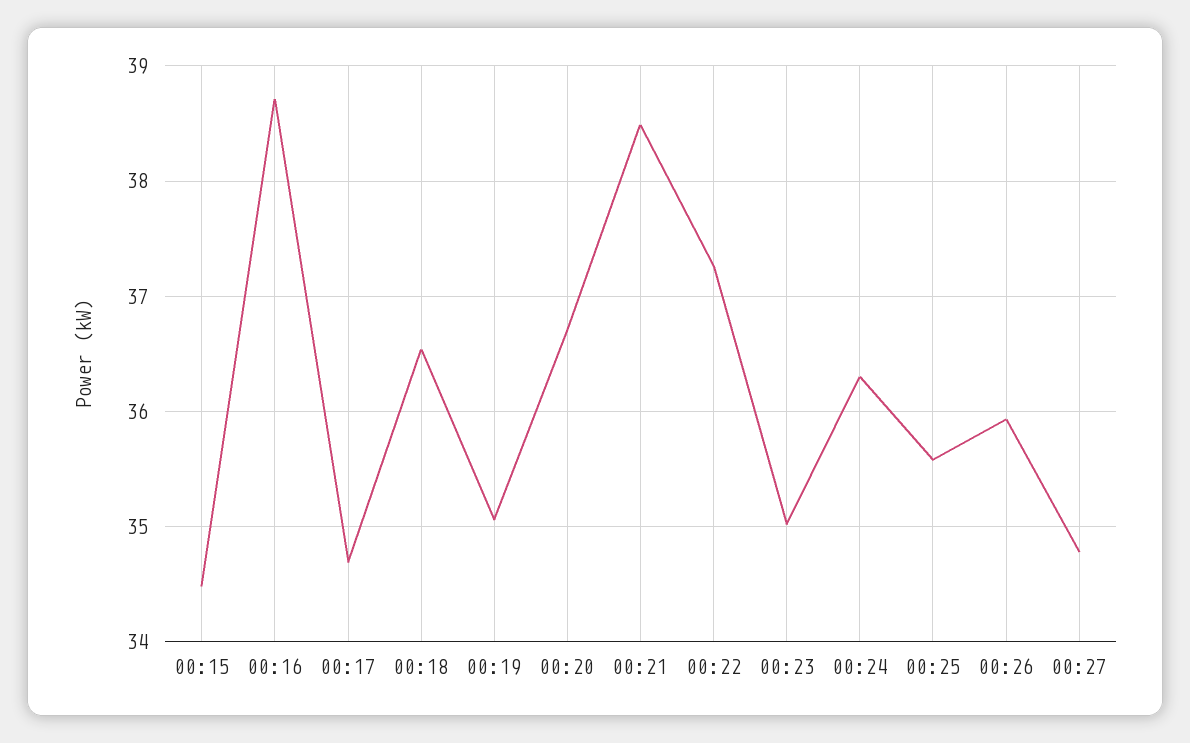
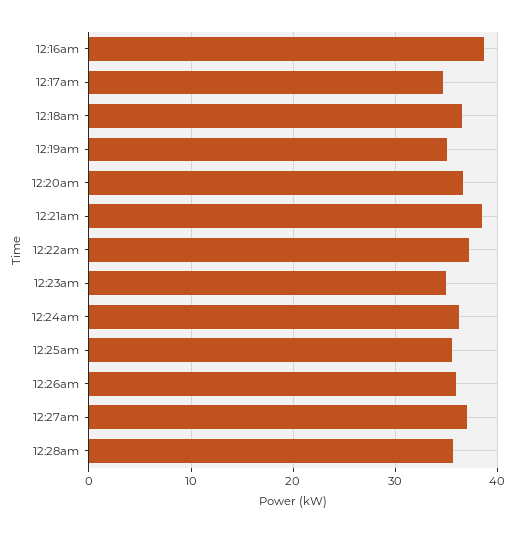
00:15: 34.5 -> none
00:27: 34.8 -> 37
12:28am: none -> 36

